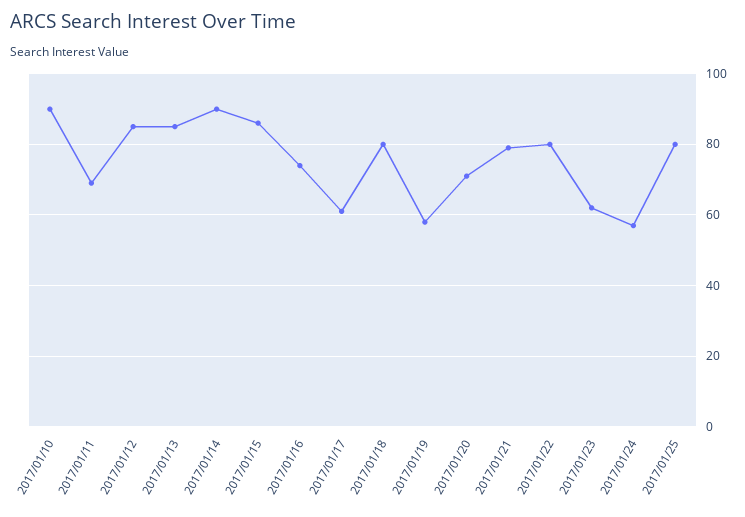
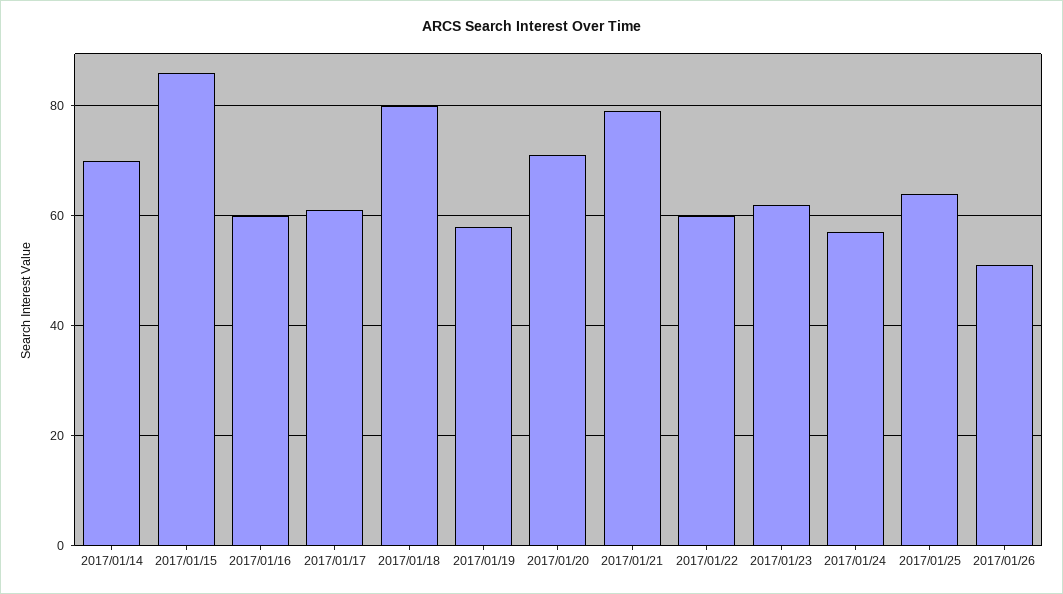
2017/01/10: 90 -> none
2017/01/11: 70 -> none
2017/01/12: 85 -> none
2017/01/13: 85 -> none
2017/01/14: 90 -> 70
2017/01/16: 75 -> 60
2017/01/22: 80 -> 60
2017/01/25: 80 -> 65
2017/01/26: none -> 50

